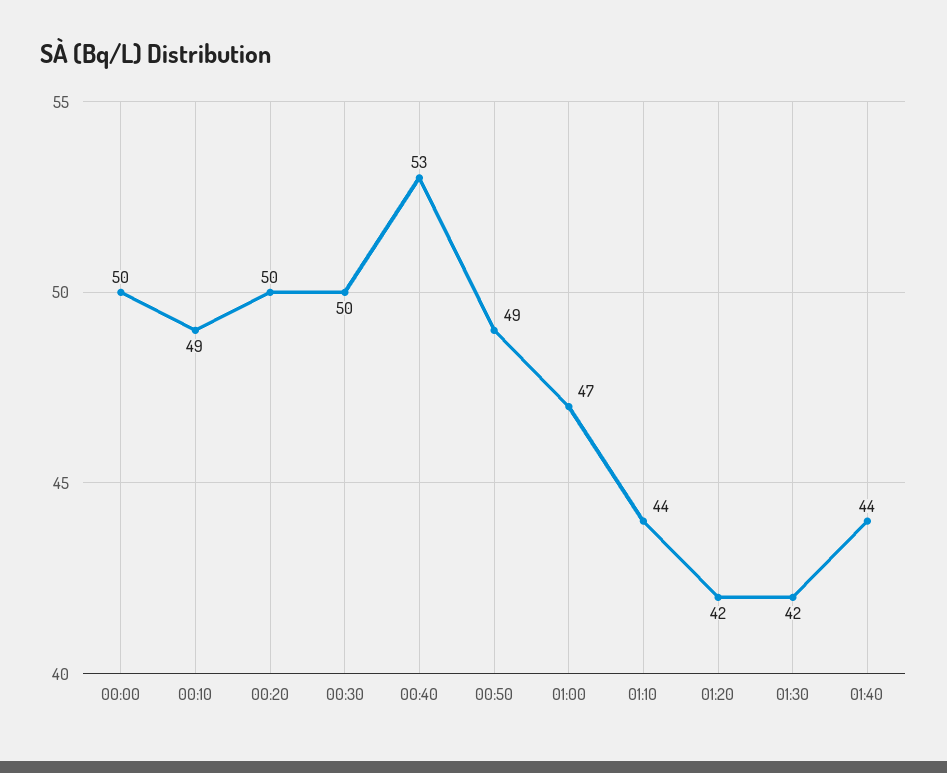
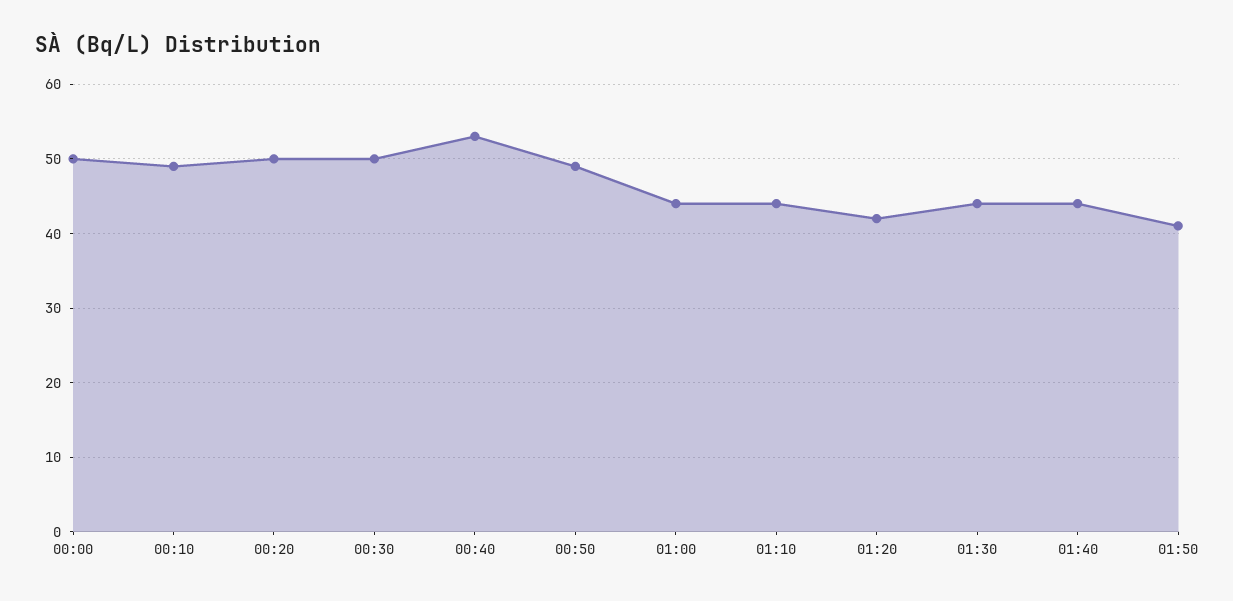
01:00: 47 -> 44
01:30: 42 -> 44
01:50: none -> 41

